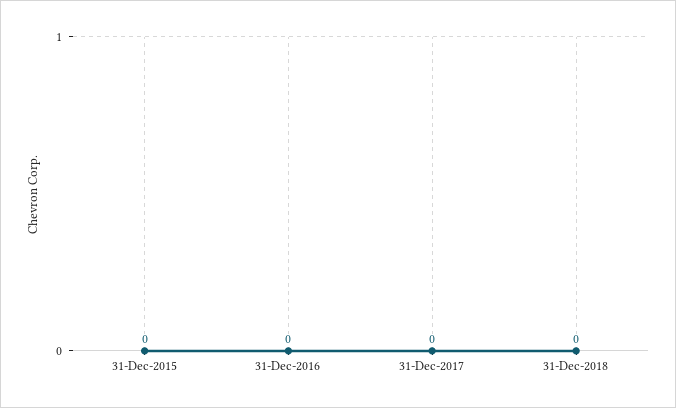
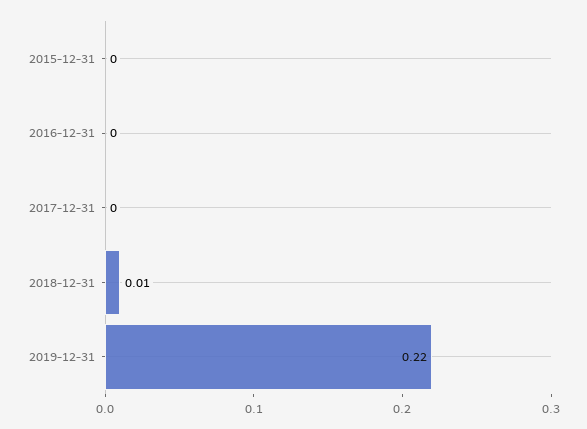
31-Dec-2018: 0 -> 0.01
2019-12-31: none -> 0.22

